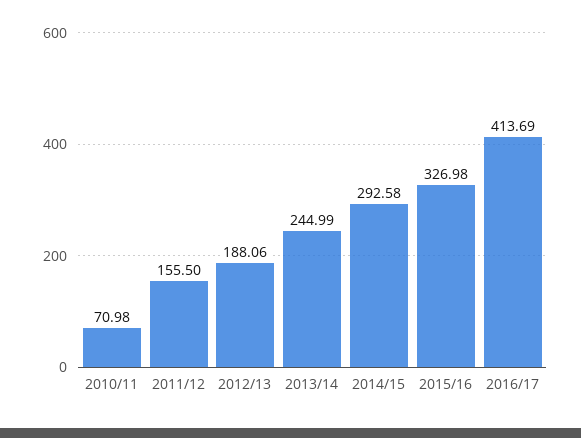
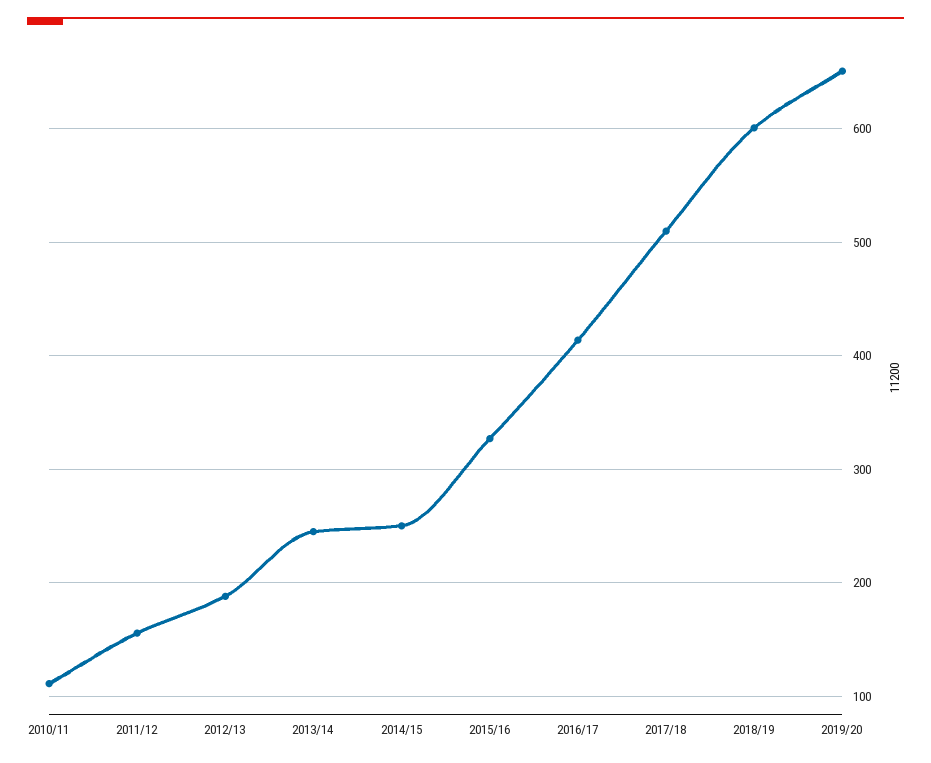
2010/11: 70.98 -> 110
2014/15: 292.58 -> 250
2017/18: none -> 510
2018/19: none -> 600
2019/20: none -> 650

